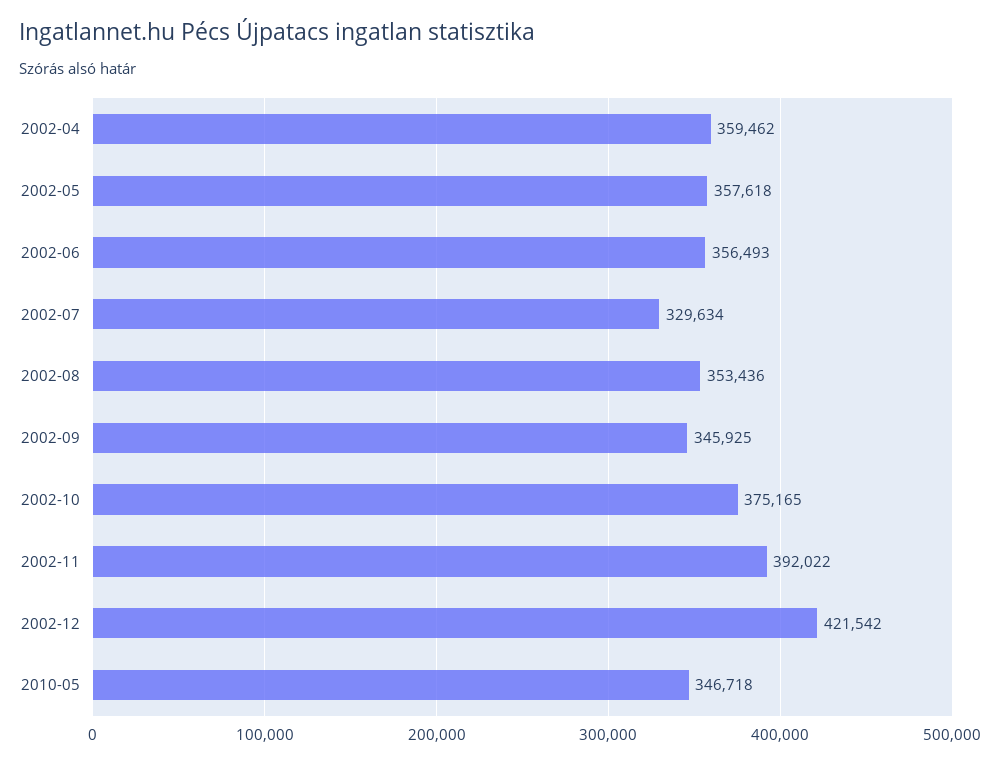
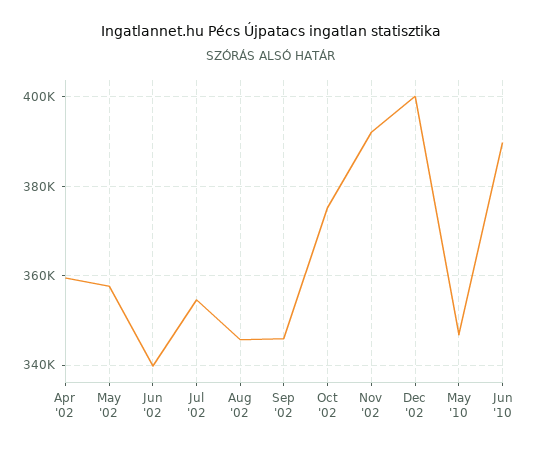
2002-06: 356493 -> 340000
2002-07: 329634 -> 354000
2002-08: 353436 -> 346000
2002-12: 421542 -> 400000
Jun '10: none -> 390000

